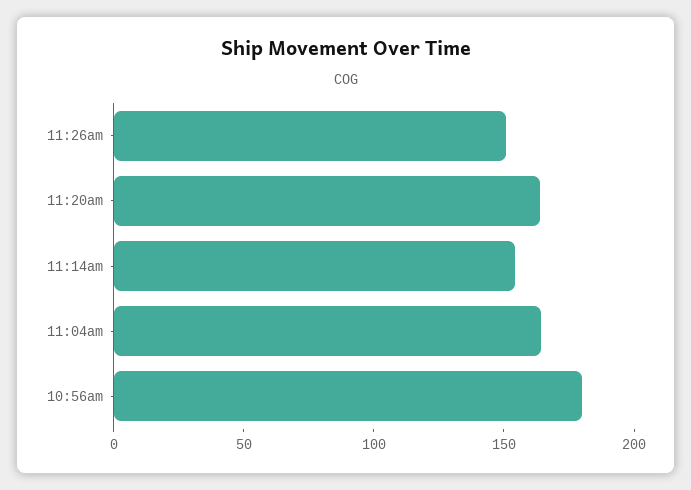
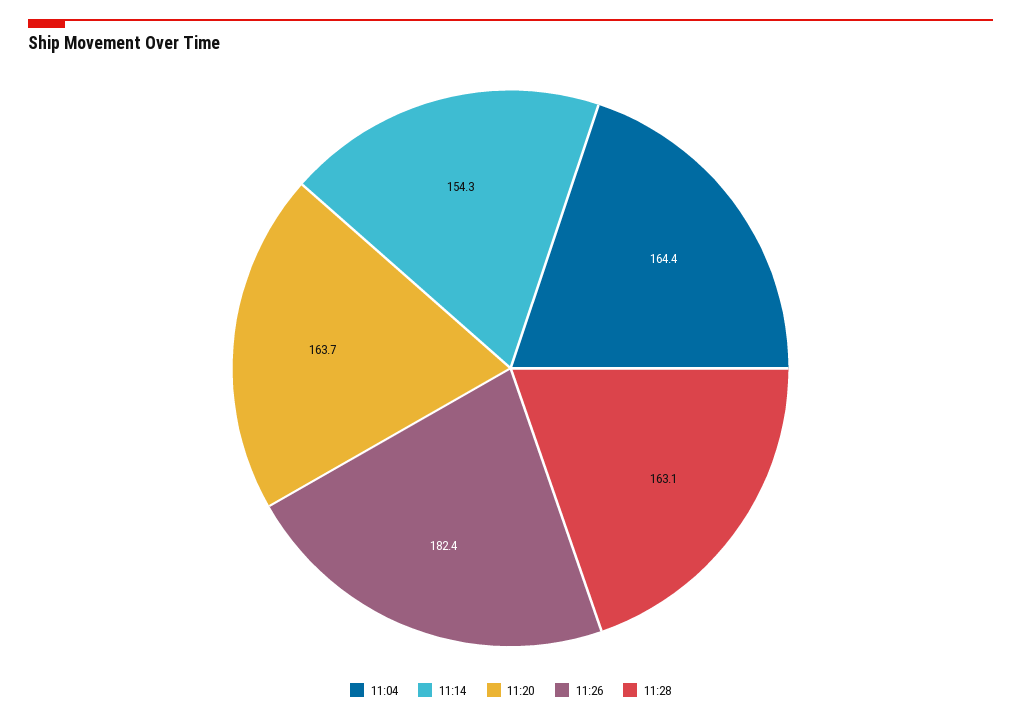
11:26am: 150 -> 182.4
10:56am: 180 -> none
11:28: none -> 163.1

